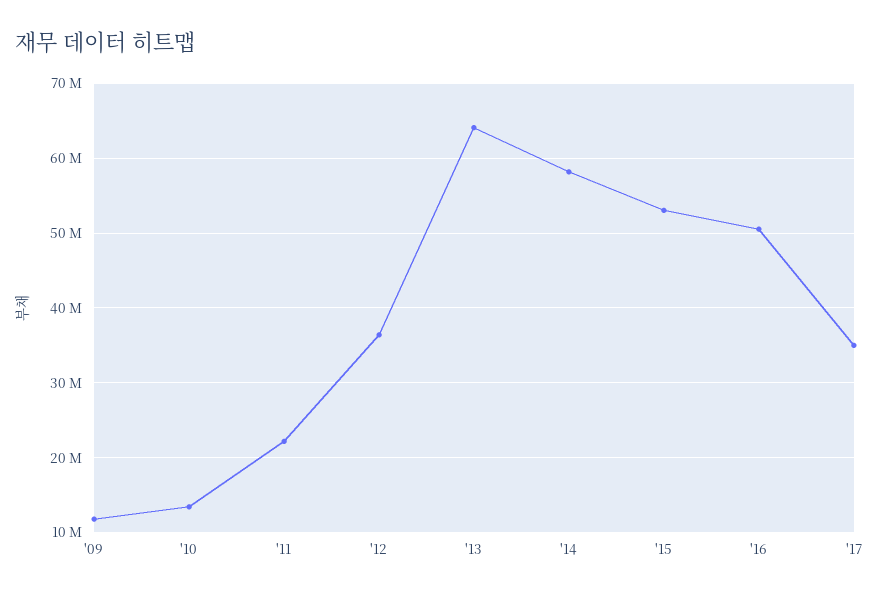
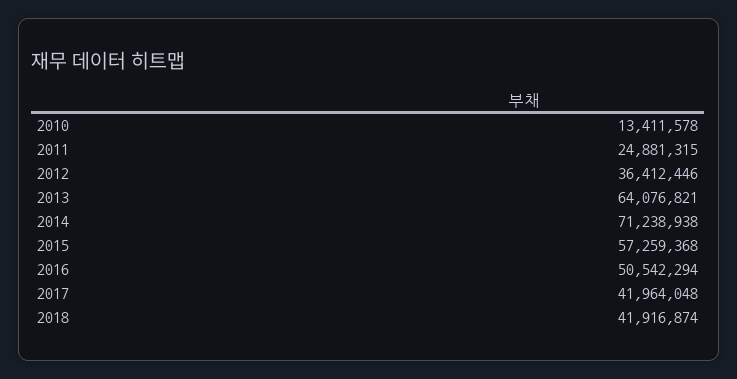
'09: 12000000 -> none
'11: 22000000 -> 24881315
'14: 58000000 -> 71238938
'15: 53000000 -> 57259368
'17: 35000000 -> 41964048
2018: none -> 41916874

